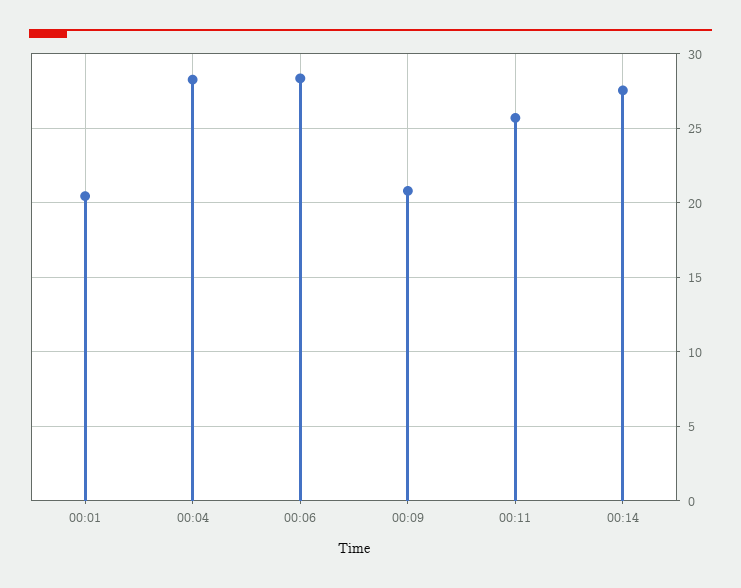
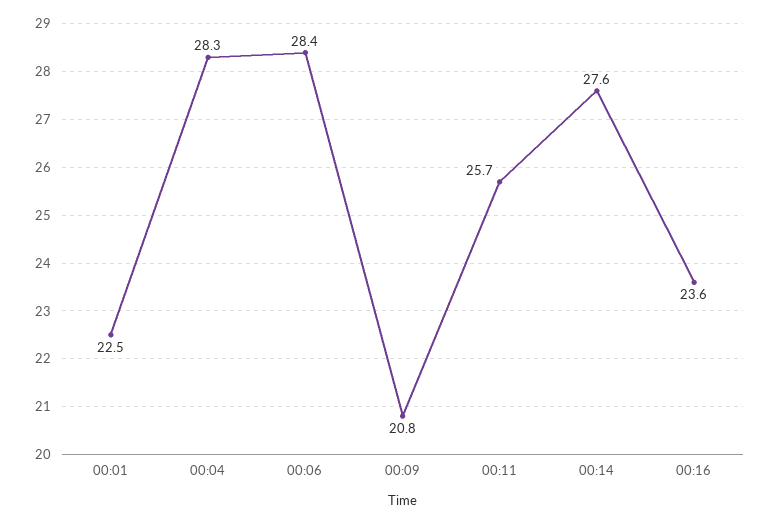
00:01: 20.5 -> 22.5
00:16: none -> 23.6

